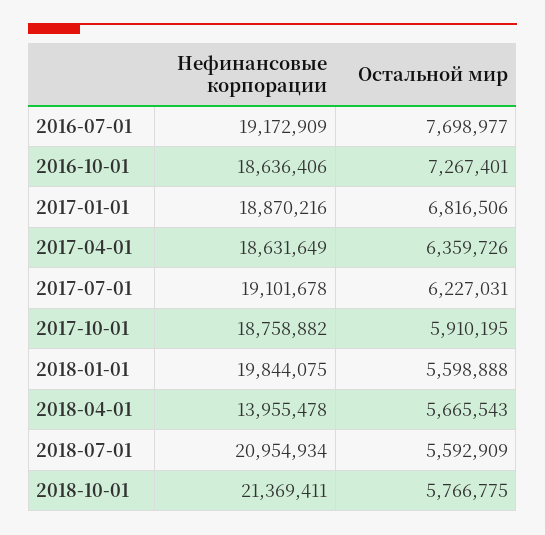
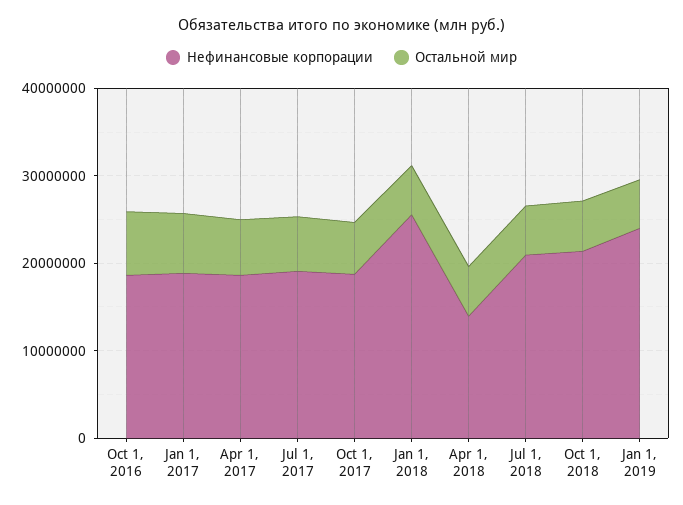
Нефинансовые корпорации, 2016-07-01: 19172909 -> none
Остальной мир, 2016-07-01: 7698977 -> none
Нефинансовые корпорации, 2018-01-01: 19844075 -> 26000000
Нефинансовые корпорации, Jan 1, 2019: none -> 24000000
Остальной мир, Jan 1, 2019: none -> 6000000

